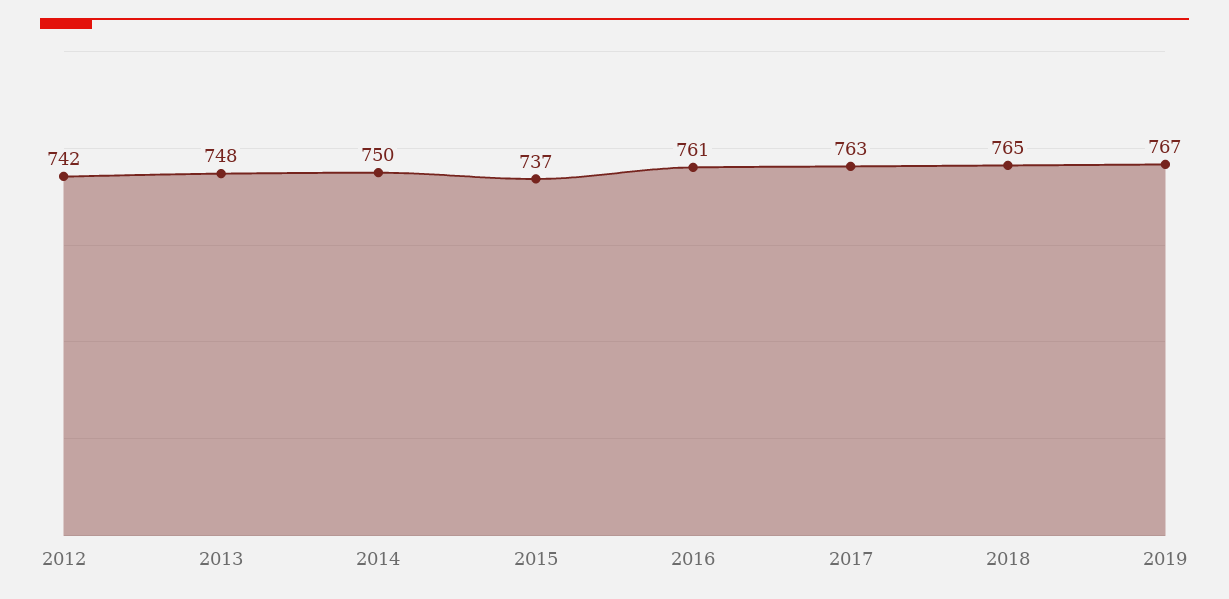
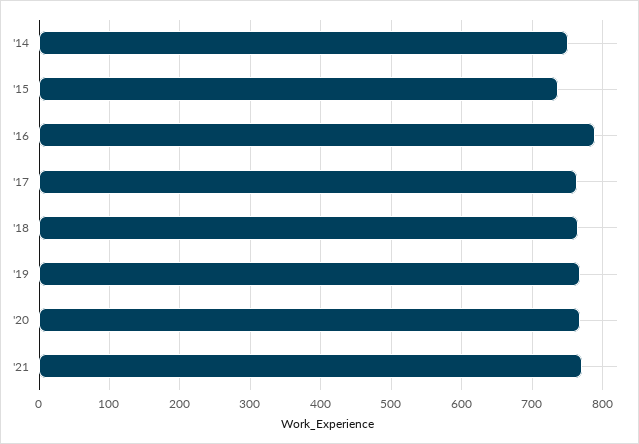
2012: 742 -> none
2013: 748 -> none
2016: 761 -> 790
'20: none -> 770
'21: none -> 770

